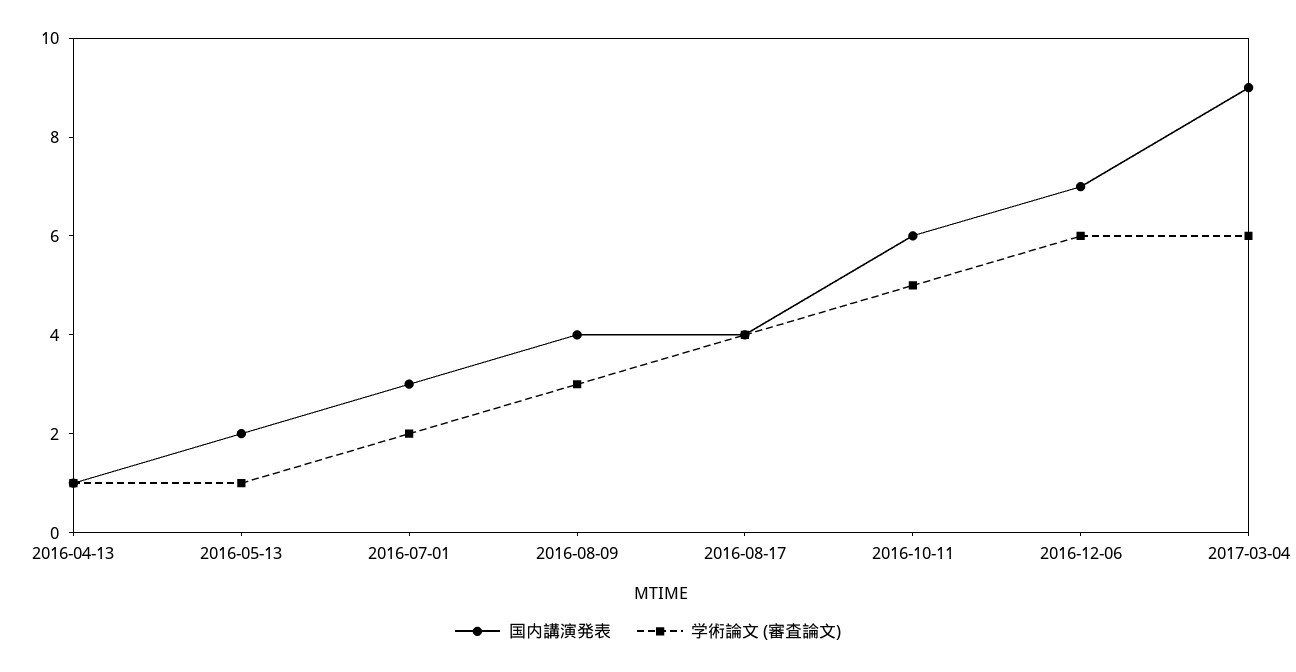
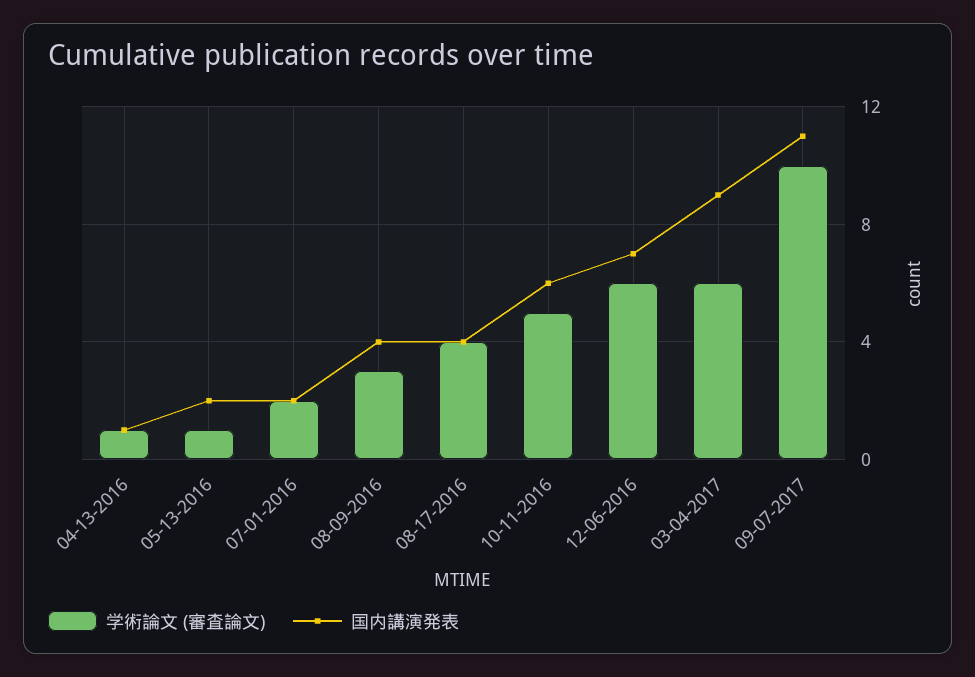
国内講演発表, 2016-07-01: 3 -> 2
学術論文 (審査論文), 09-07-2017: none -> 10
国内講演発表, 09-07-2017: none -> 11

